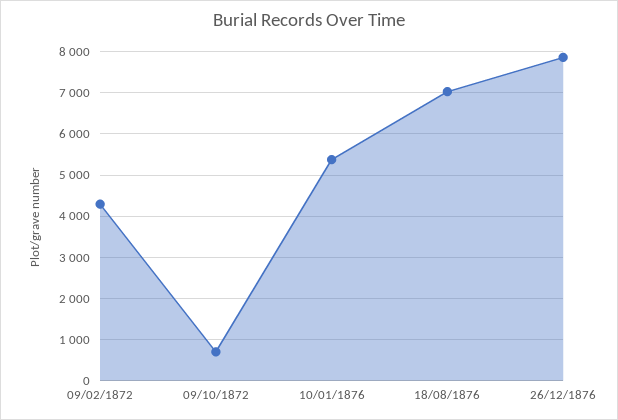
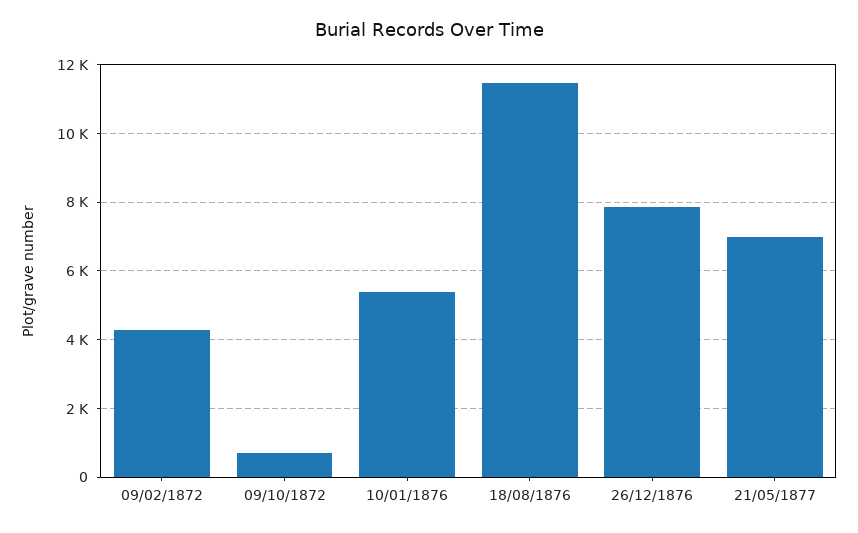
18/08/1876: 7000 -> 11400
21/05/1877: none -> 7000

